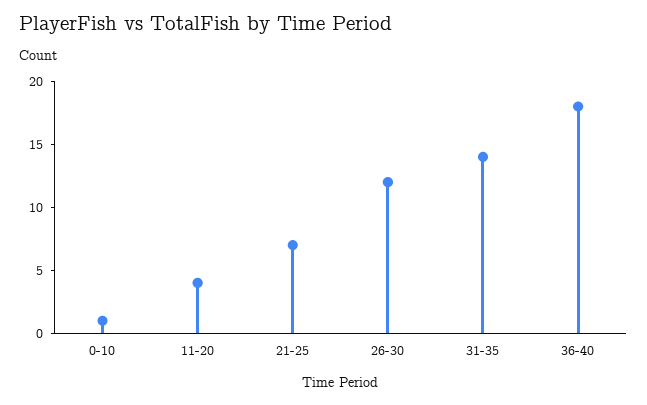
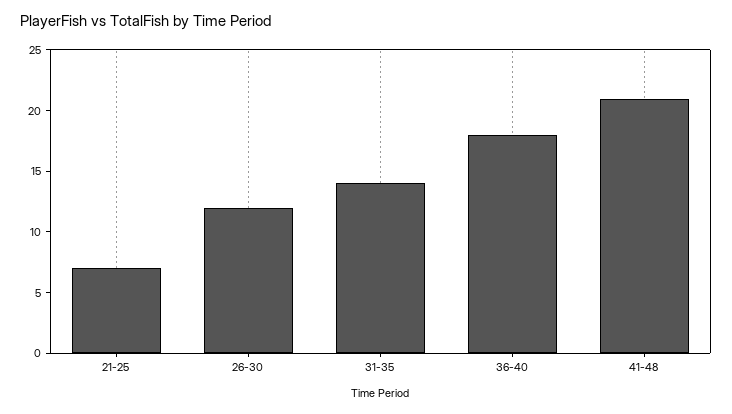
0-10: 1 -> none
11-20: 4 -> none
41-48: none -> 21

